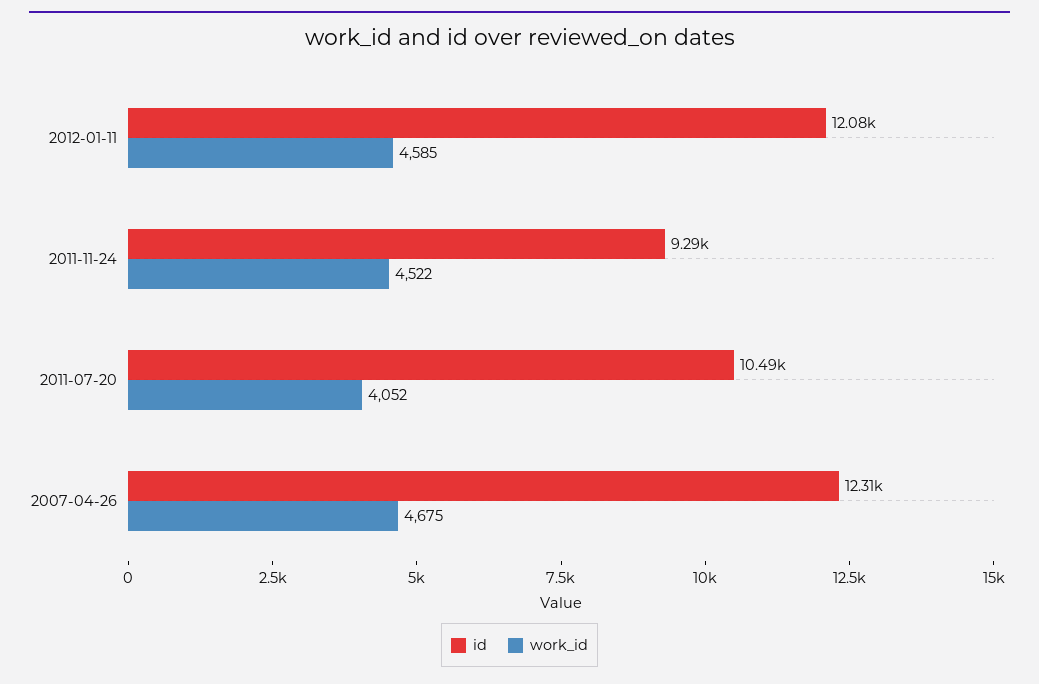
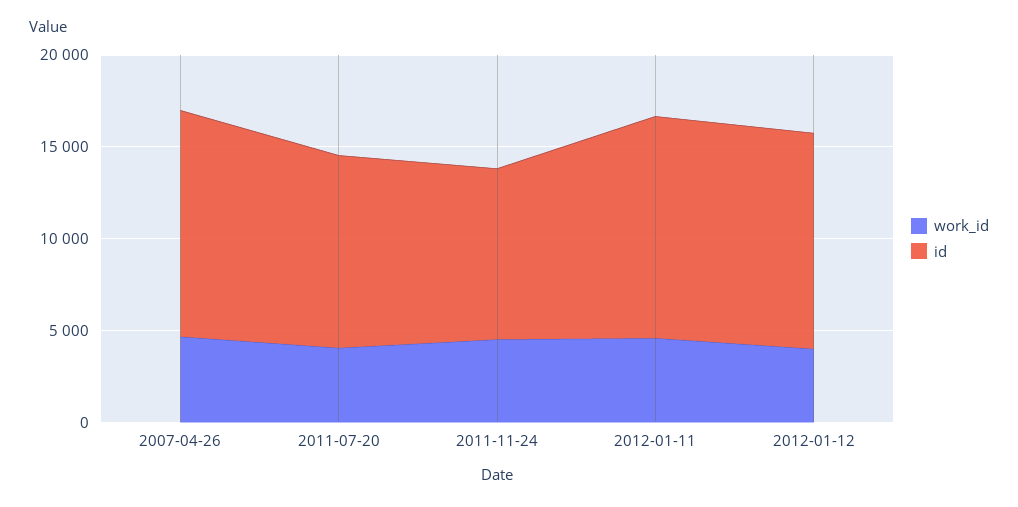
work_id, 2012-01-12: none -> 4000
id, 2012-01-12: none -> 12000

